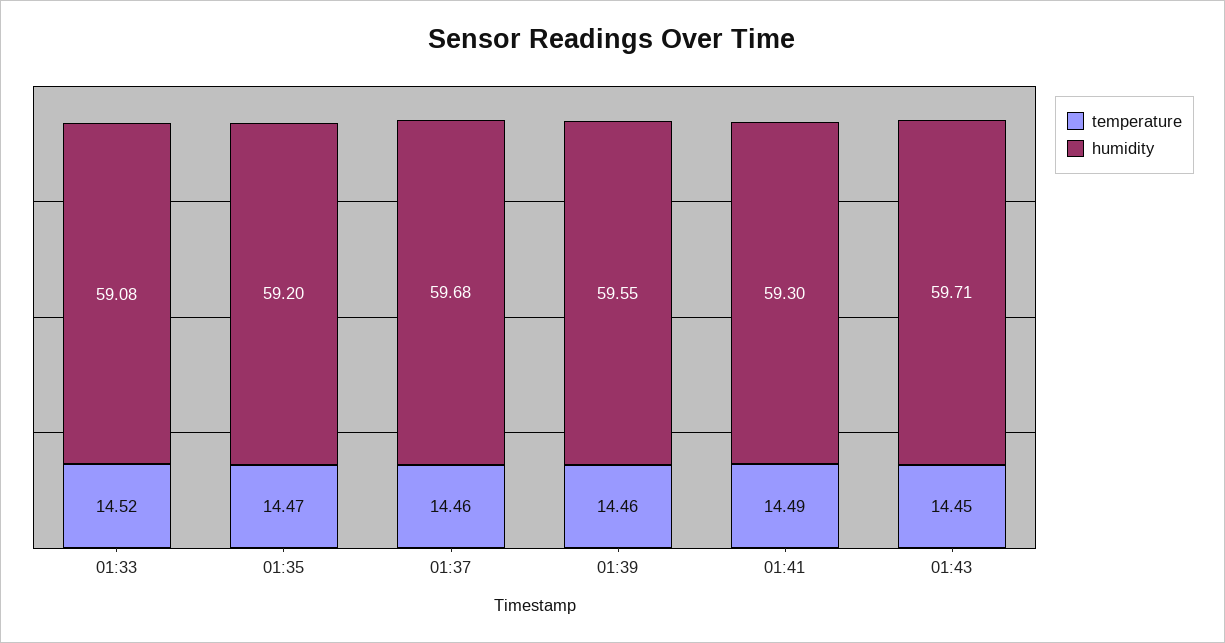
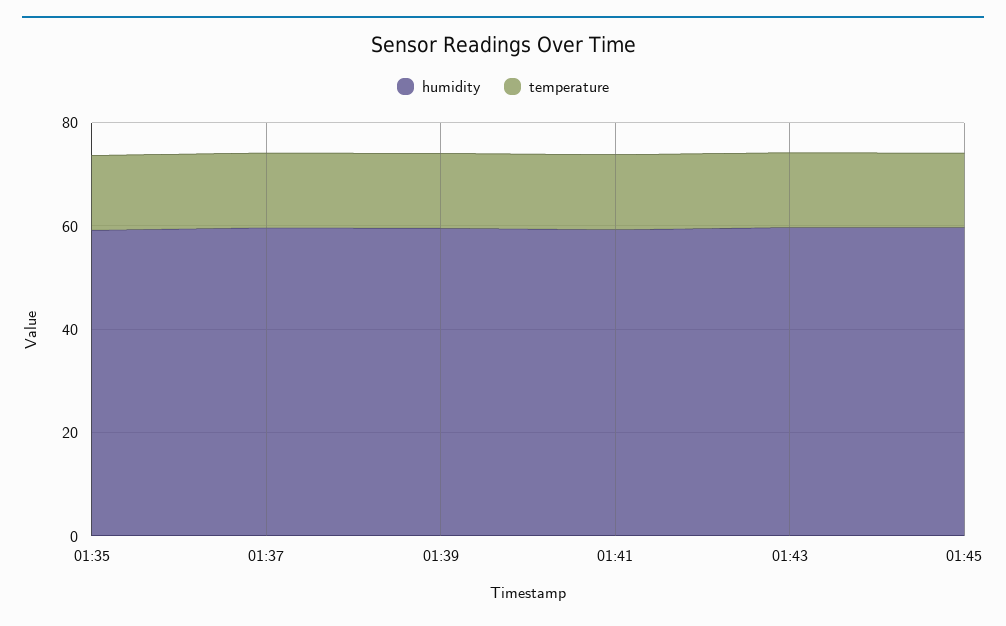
temperature, 01:33: 14.52 -> none
humidity, 01:33: 59.08 -> none
humidity, 01:45: none -> 60
temperature, 01:45: none -> 15

